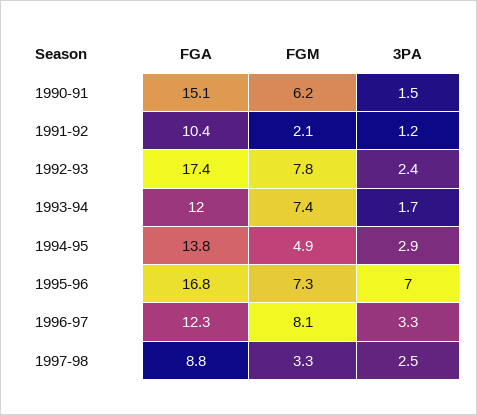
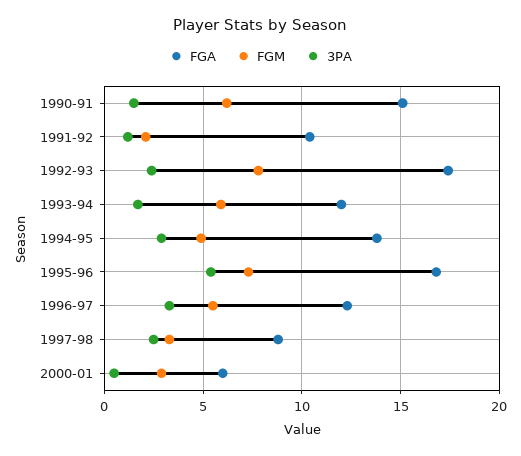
FGM, 1993-94: 7.4 -> 6
3PA, 1995-96: 7 -> 5.5
FGM, 1996-97: 8.1 -> 5.5
FGA, 2000-01: none -> 6
FGM, 2000-01: none -> 3
3PA, 2000-01: none -> 0.5

